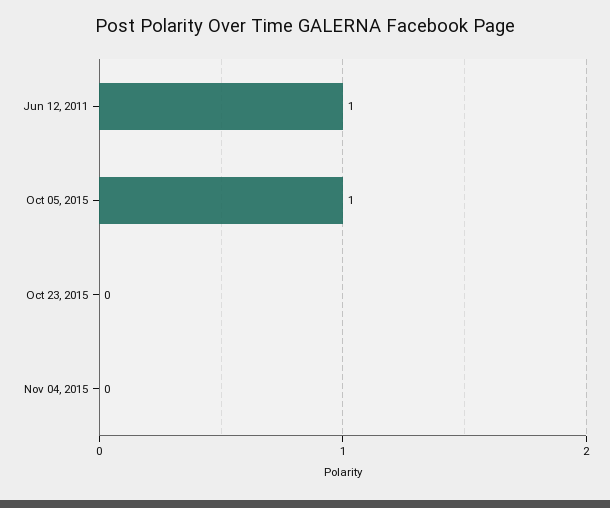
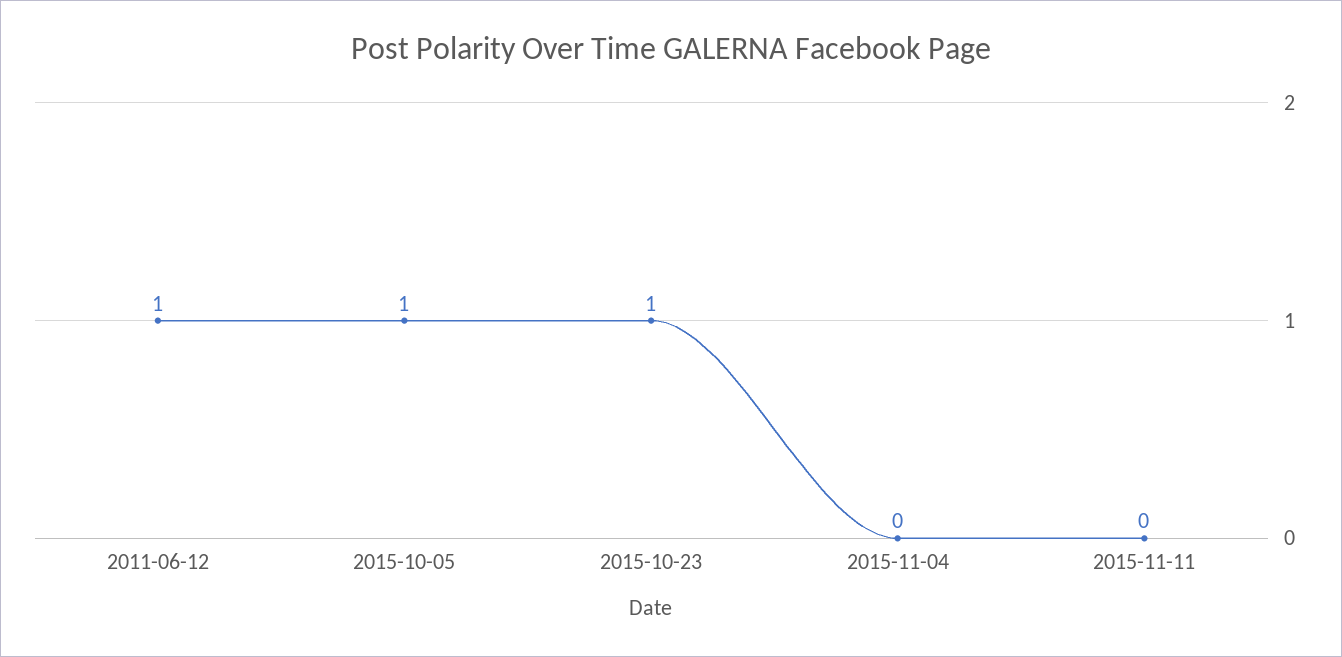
Oct 23, 2015: 0 -> 1
2015-11-11: none -> 0

